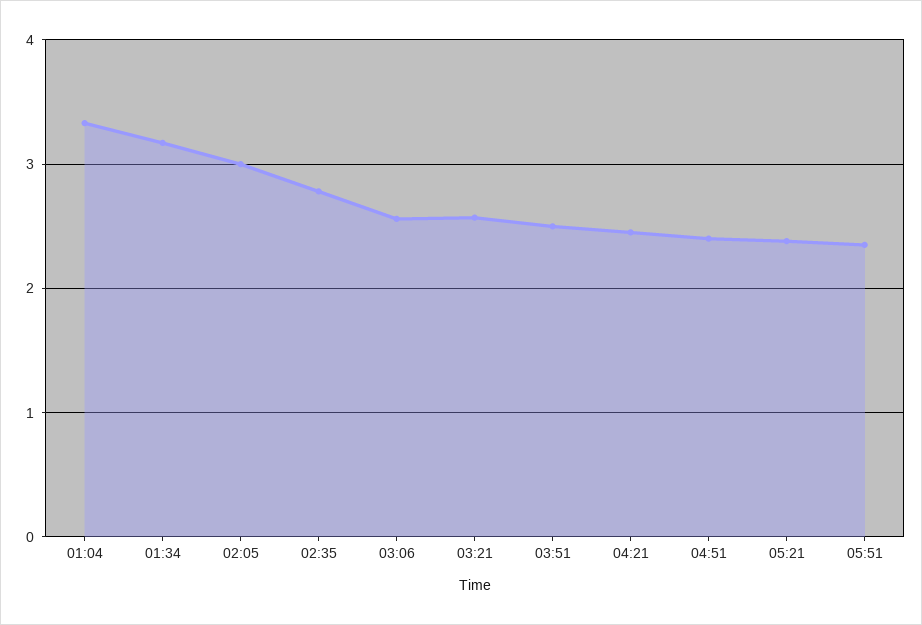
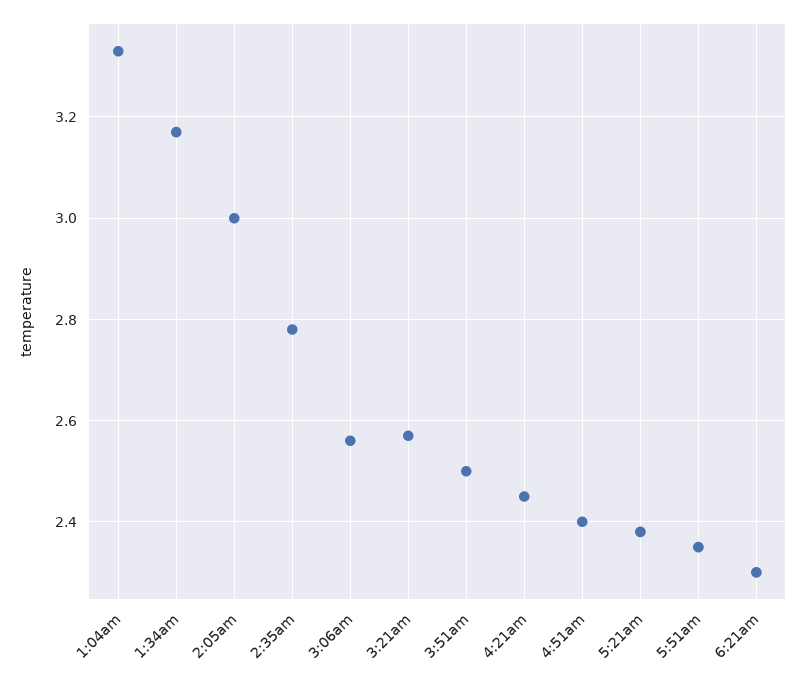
6:21am: none -> 2.3

